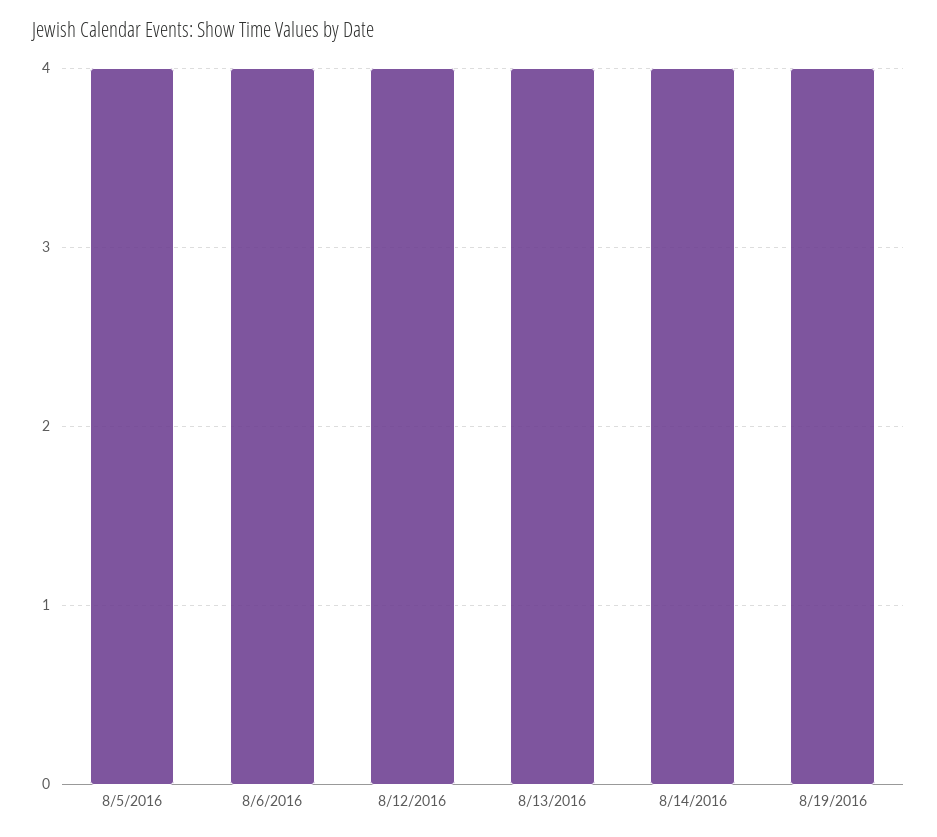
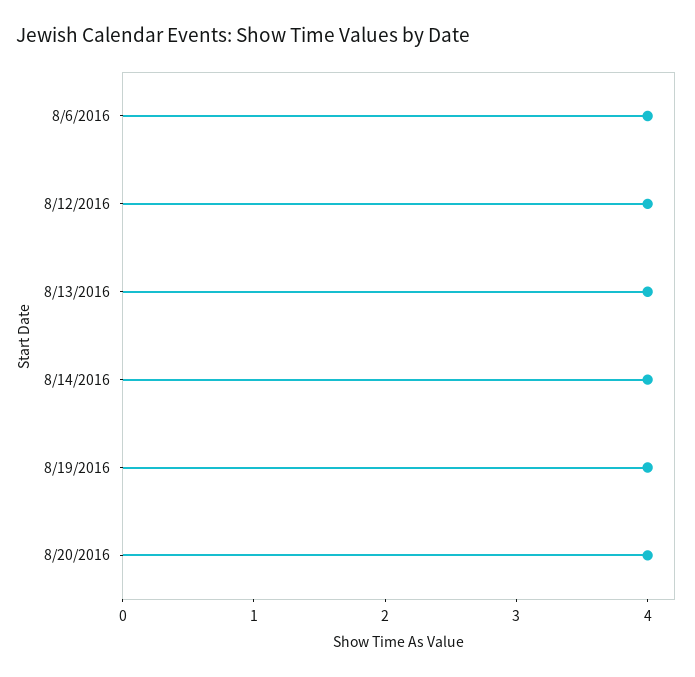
8/5/2016: 4 -> none
8/20/2016: none -> 4

